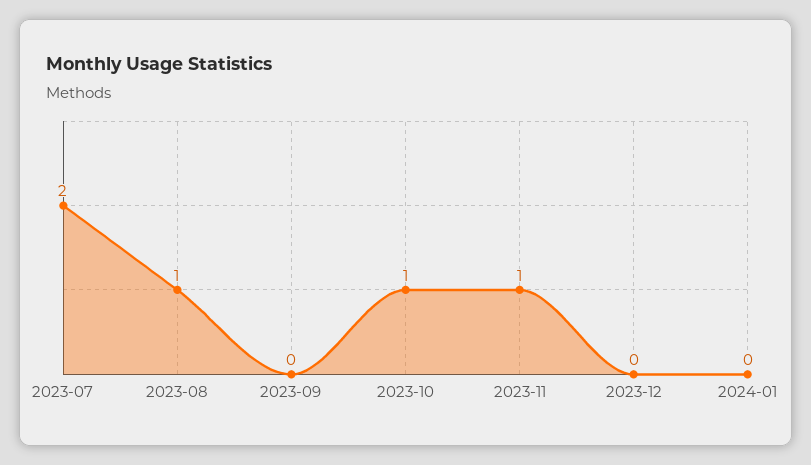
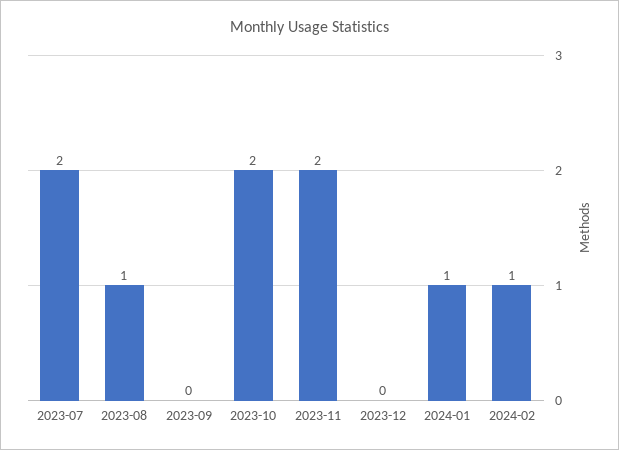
2023-10: 1 -> 2
2023-11: 1 -> 2
2024-01: 0 -> 1
2024-02: none -> 1

